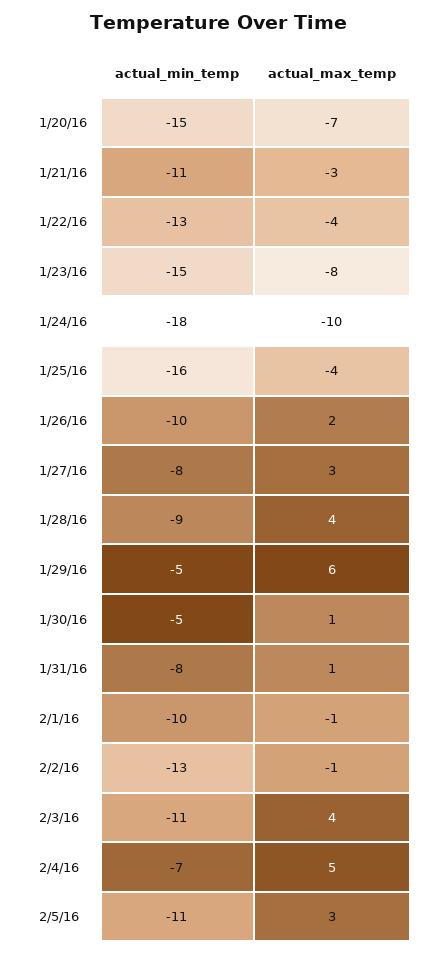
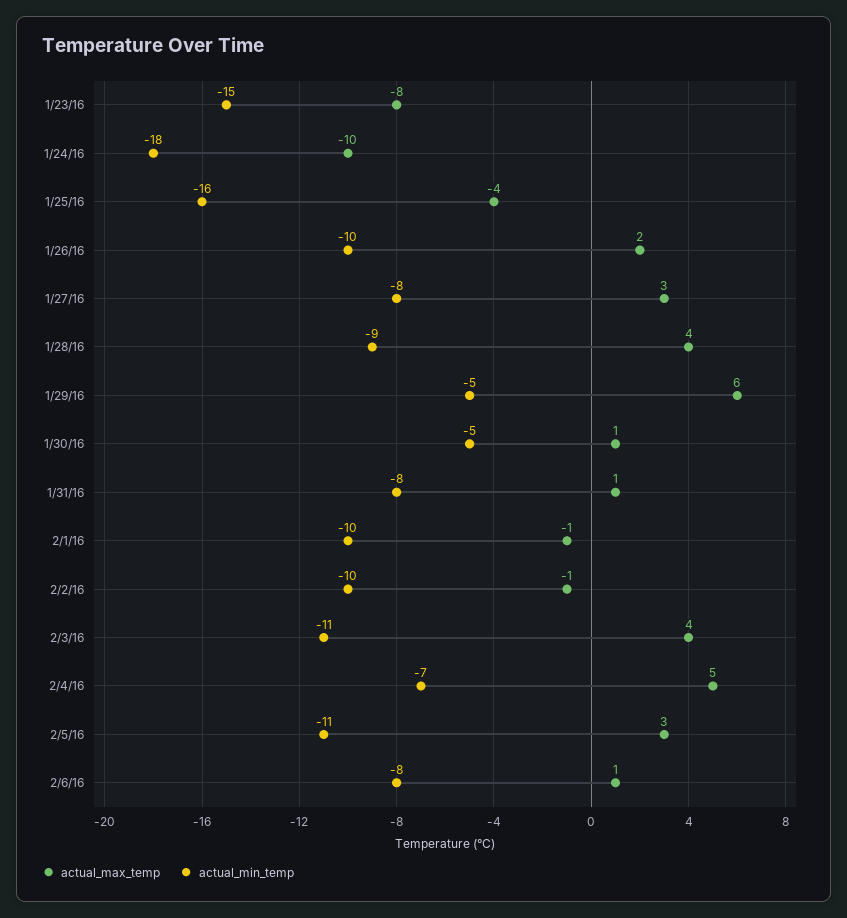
actual_min_temp, 1/20/16: -15 -> none
actual_max_temp, 1/20/16: -7 -> none
actual_min_temp, 1/21/16: -11 -> none
actual_max_temp, 1/21/16: -3 -> none
actual_min_temp, 1/22/16: -13 -> none
actual_max_temp, 1/22/16: -4 -> none
actual_min_temp, 2/2/16: -13 -> -10
actual_max_temp, 2/6/16: none -> 1
actual_min_temp, 2/6/16: none -> -8

